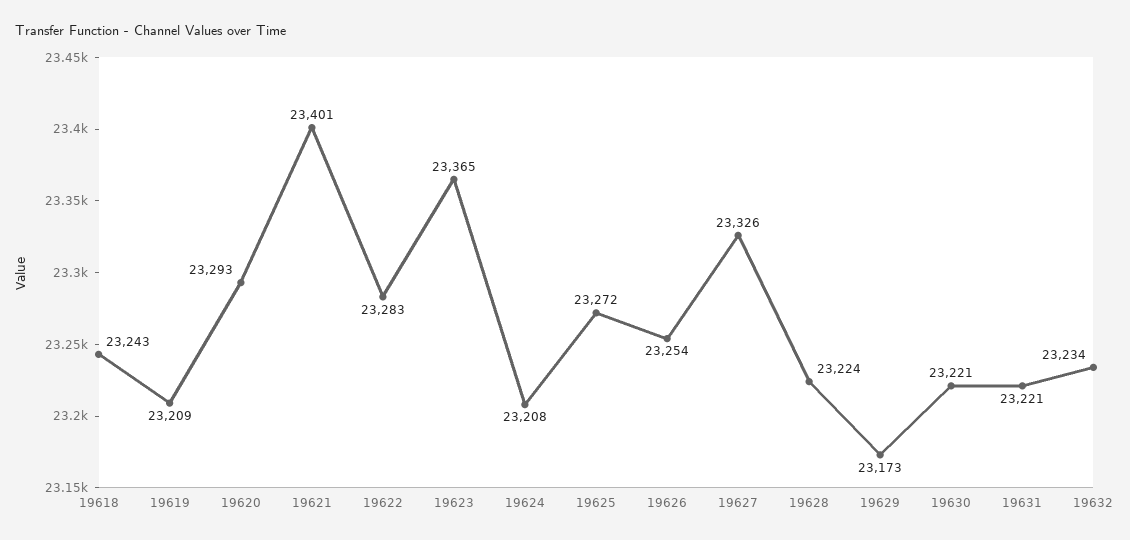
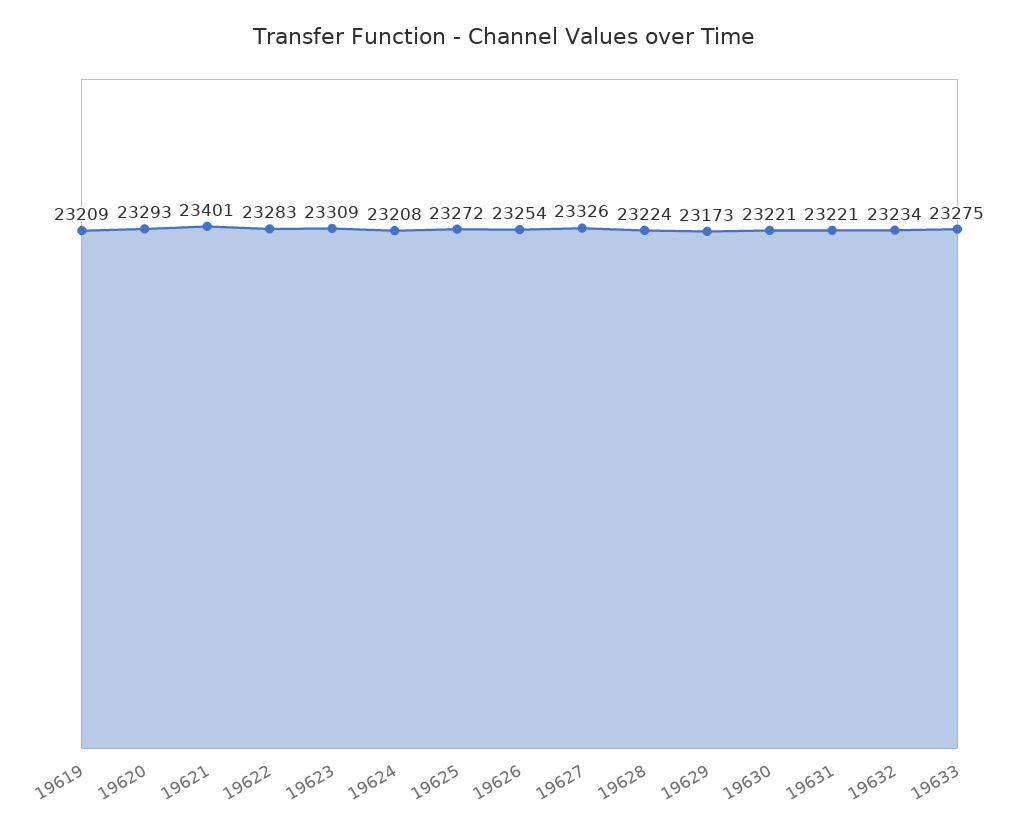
19618: 23243 -> none
19623: 23365 -> 23309
19633: none -> 23275

